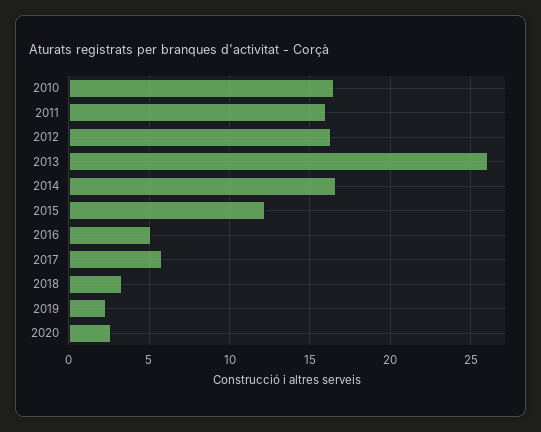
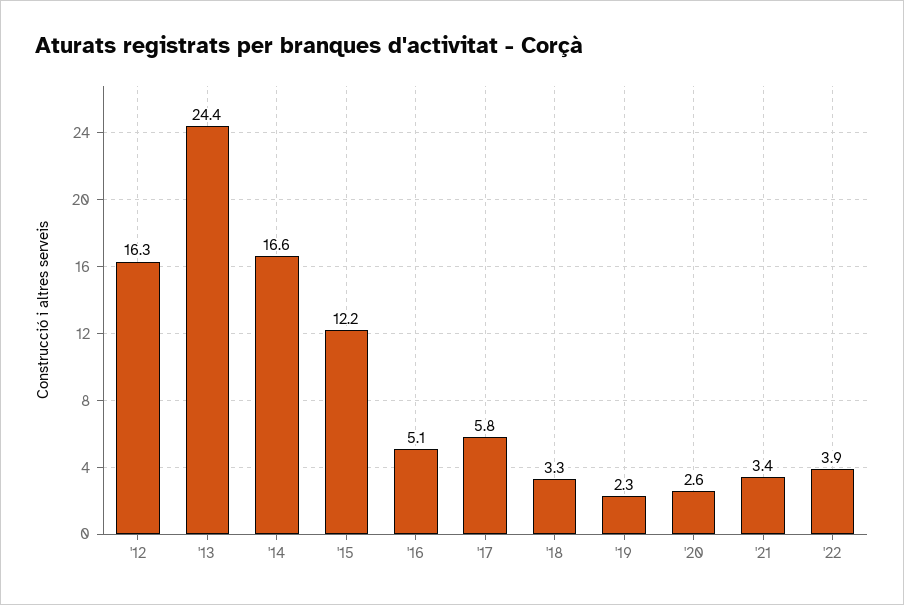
2010: 16.5 -> none
2011: 16 -> none
2013: 26 -> 24.4
'21: none -> 3.4
'22: none -> 3.9

